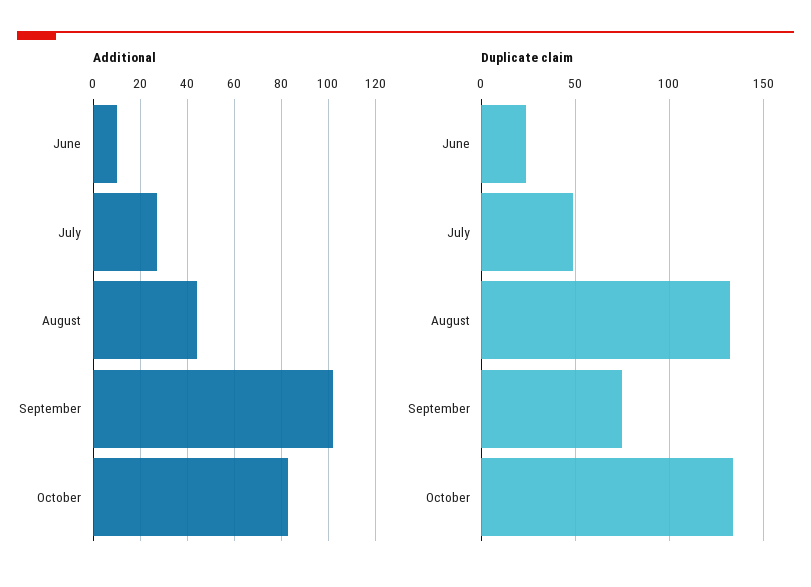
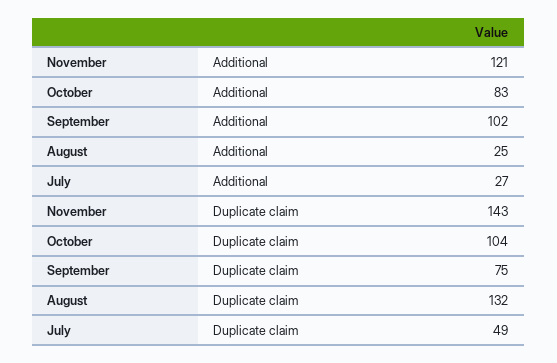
Additional, June: 10 -> none
Additional, August: 45 -> 25
Duplicate claim, June: 25 -> none
Duplicate claim, October: 135 -> 104
Additional, November: none -> 121
Duplicate claim, November: none -> 143

